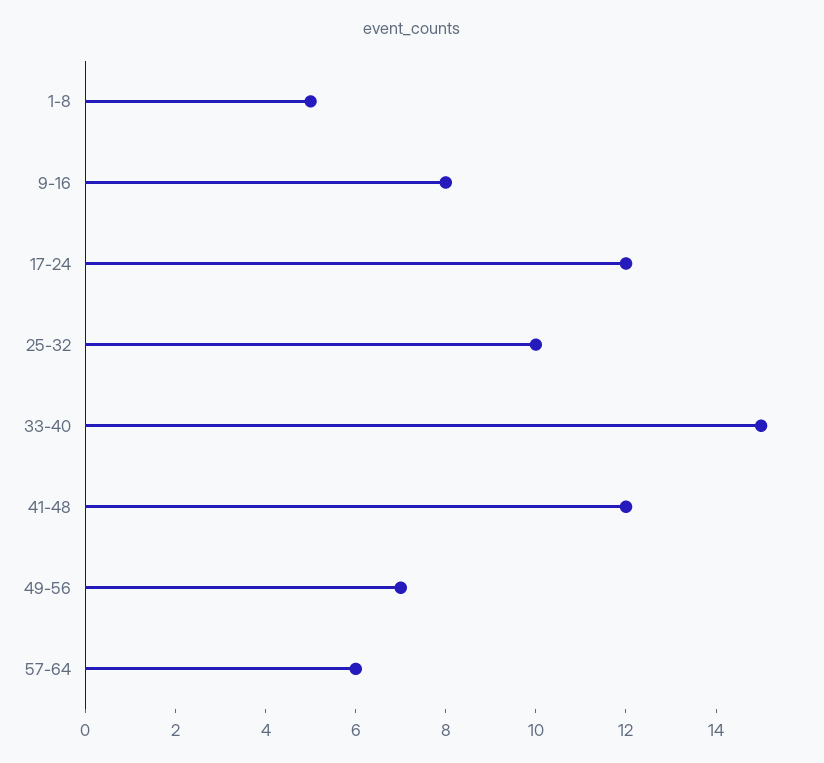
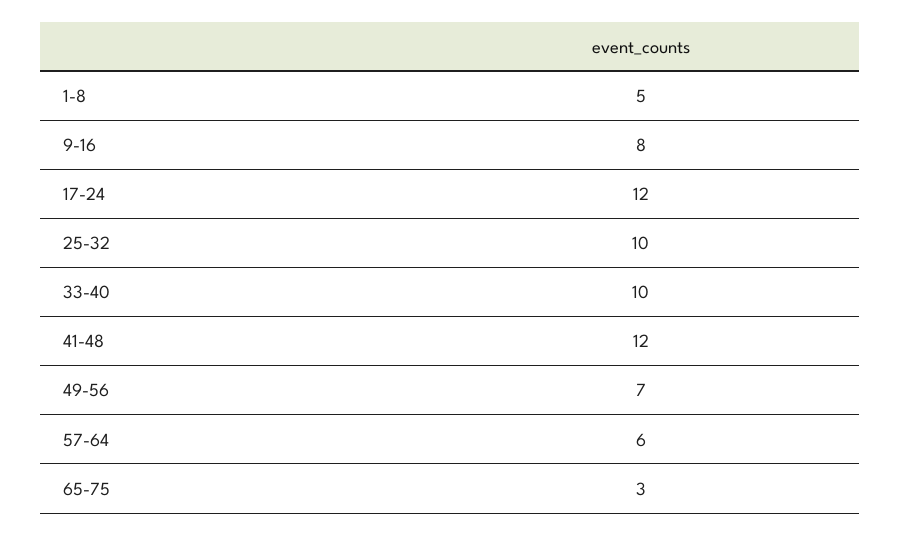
33-40: 15 -> 10
65-75: none -> 3

